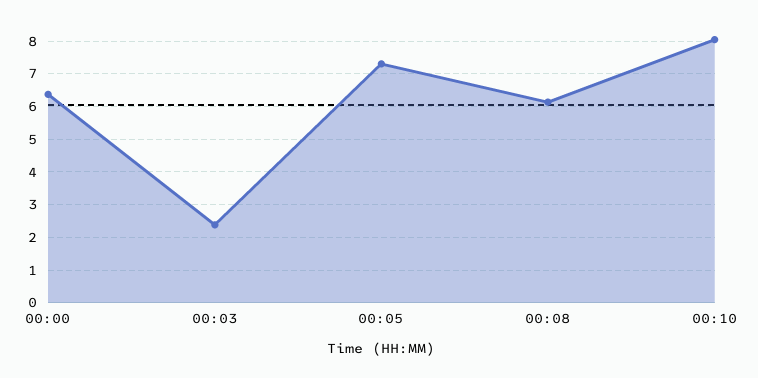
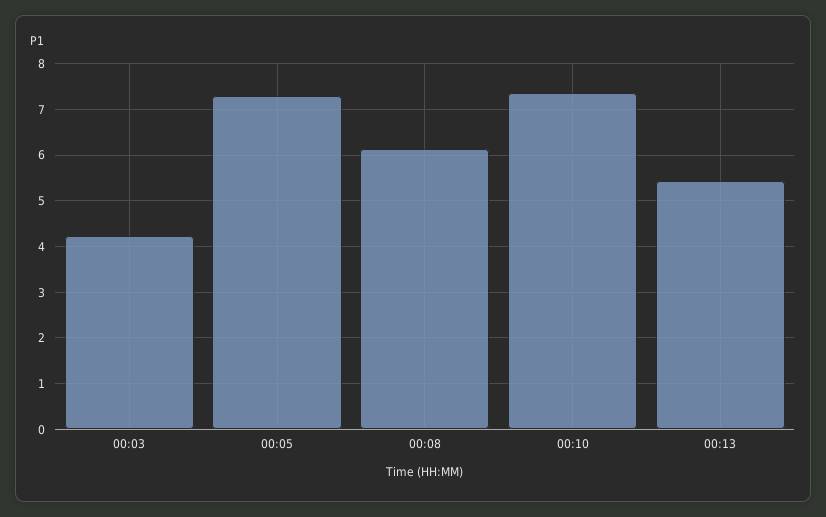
00:00: 6.4 -> none
00:03: 2.4 -> 4.2
00:10: 8 -> 7.4
00:13: none -> 5.4

